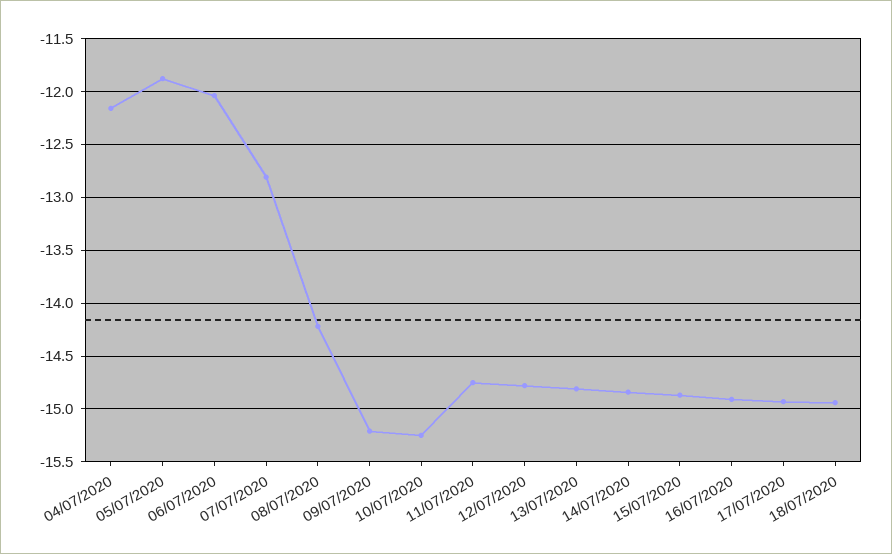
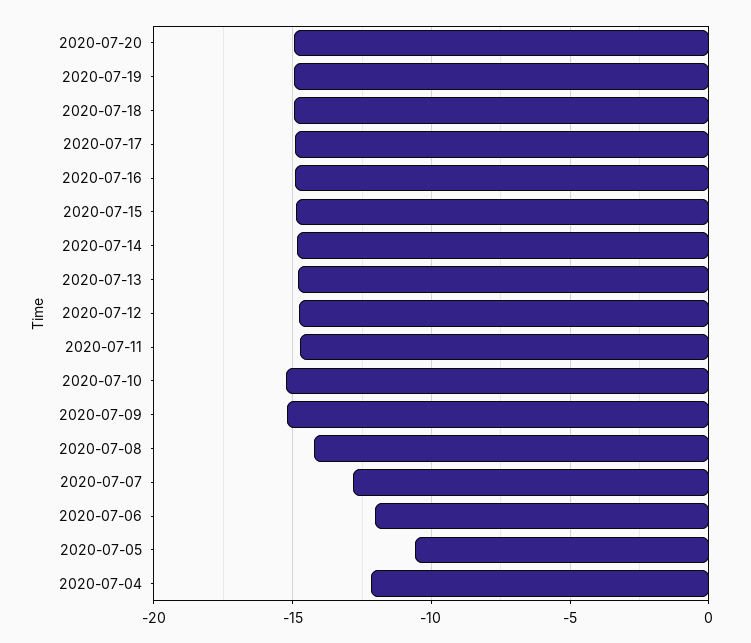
05/07/2020: -11.9 -> -10.5
2020-07-20: none -> -15
2020-07-19: none -> -15

